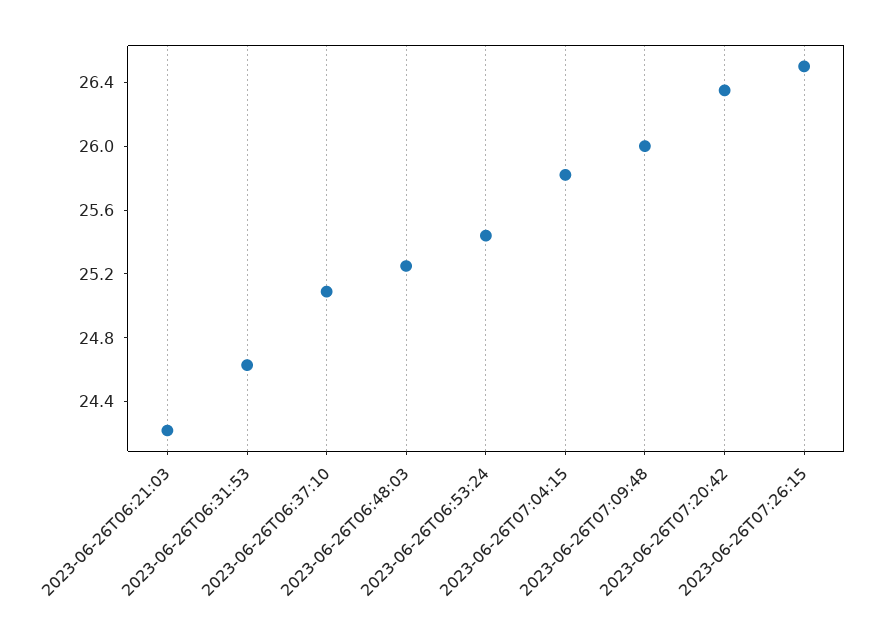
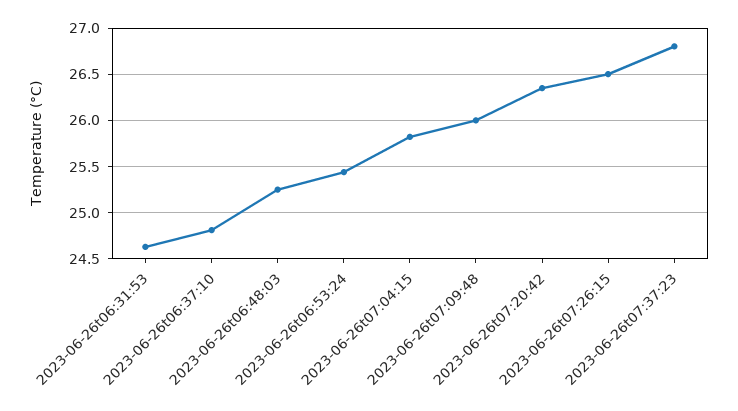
2023-06-26T06:21:03: 24.2 -> none
2023-06-26T06:37:10: 25.1 -> 24.8
2023-06-26t07:37:23: none -> 26.8

